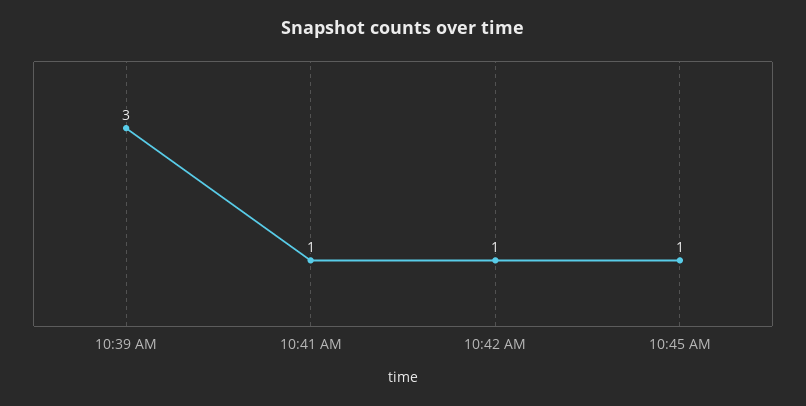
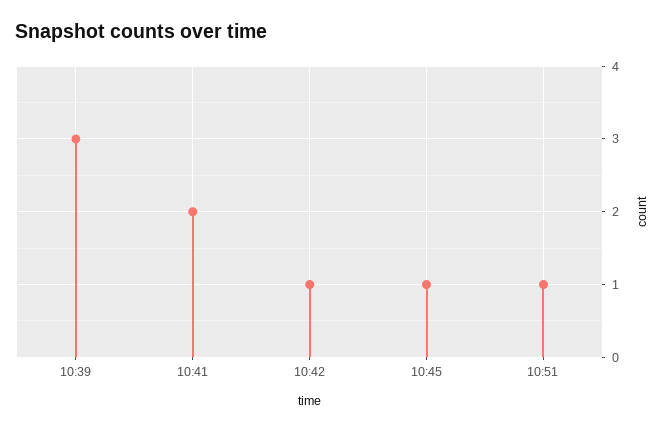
10:41 AM: 1 -> 2
10:51: none -> 1

